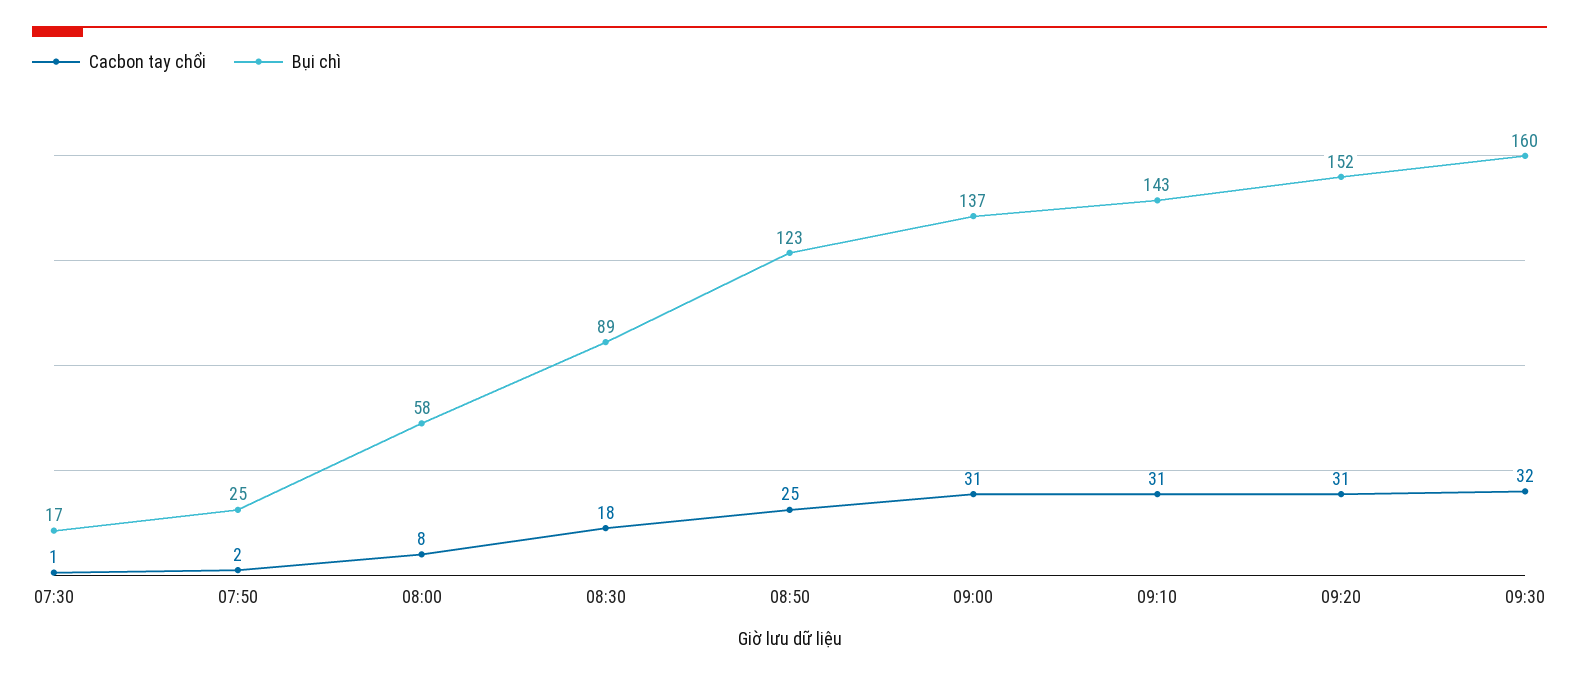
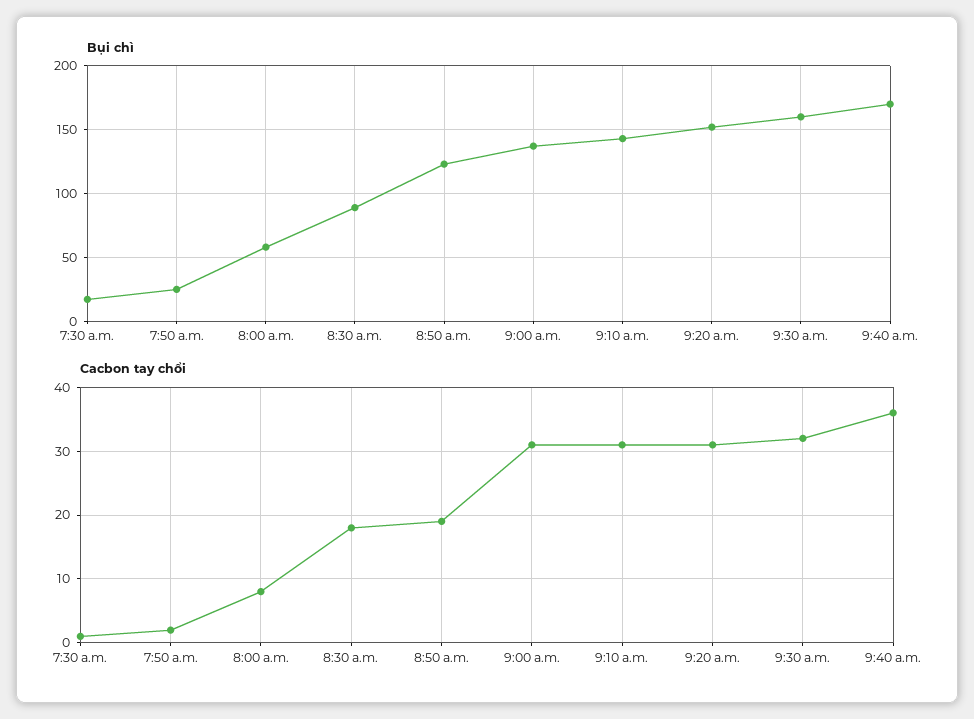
Cacbon tay chổi, 08:50: 25 -> 19
Bụi chì, 9:40 a.m.: none -> 170
Cacbon tay chổi, 9:40 a.m.: none -> 36

